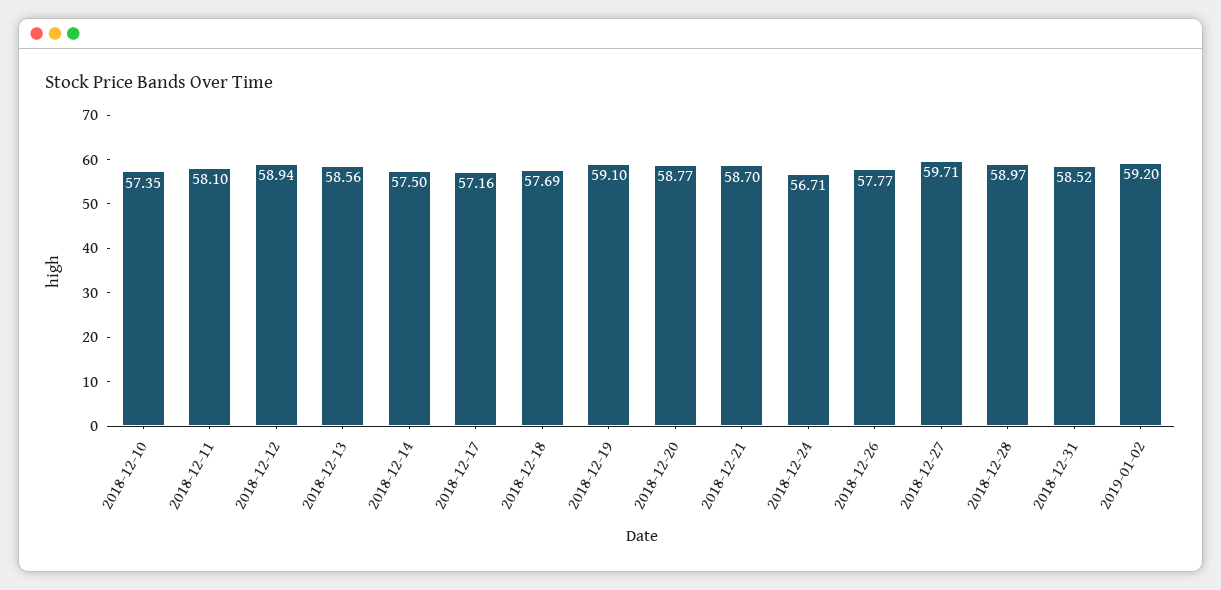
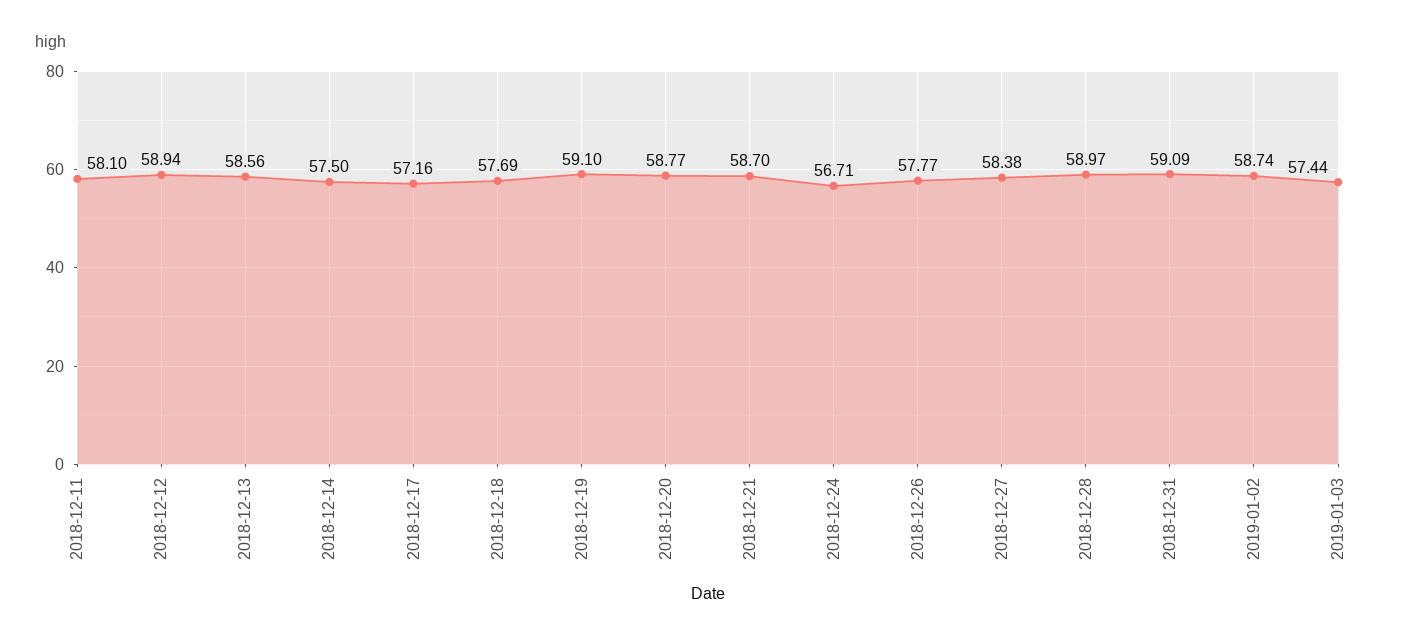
2018-12-10: 57.35 -> none
2018-12-27: 59.71 -> 58.38
2018-12-31: 58.52 -> 59.09
2019-01-02: 59.2 -> 58.74
2019-01-03: none -> 57.44

